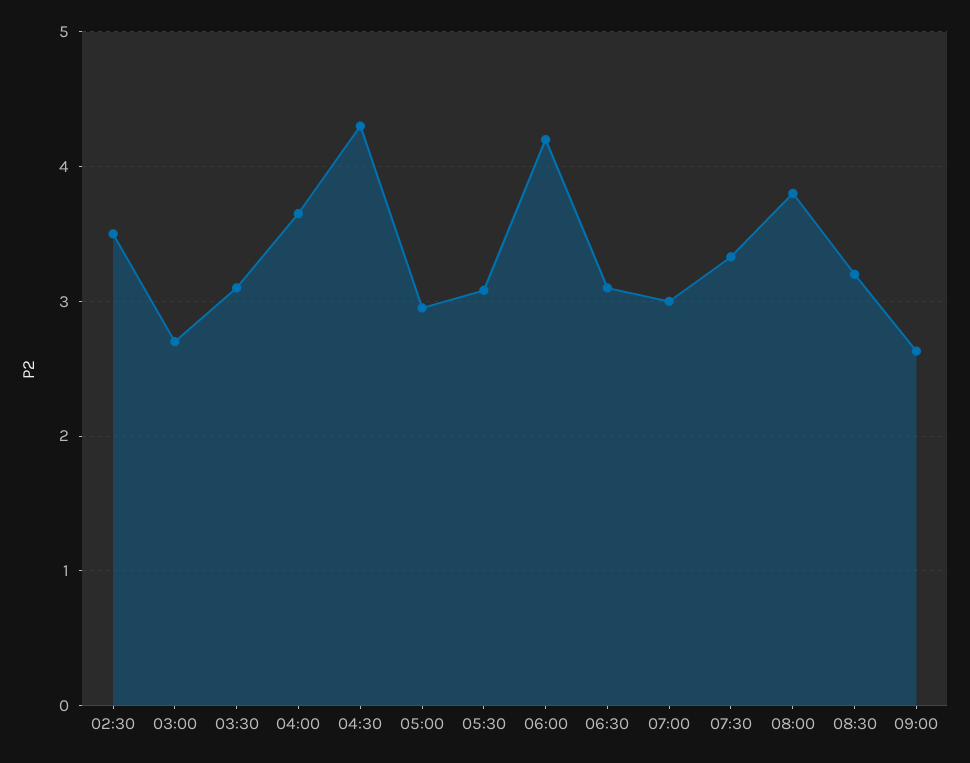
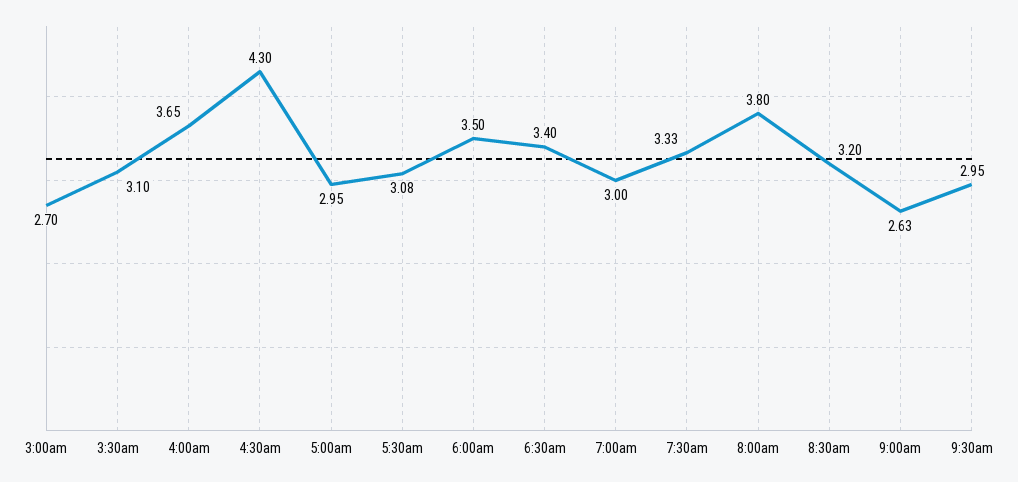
02:30: 3.5 -> none
06:00: 4.2 -> 3.5
06:30: 3.1 -> 3.4
9:30am: none -> 2.95

